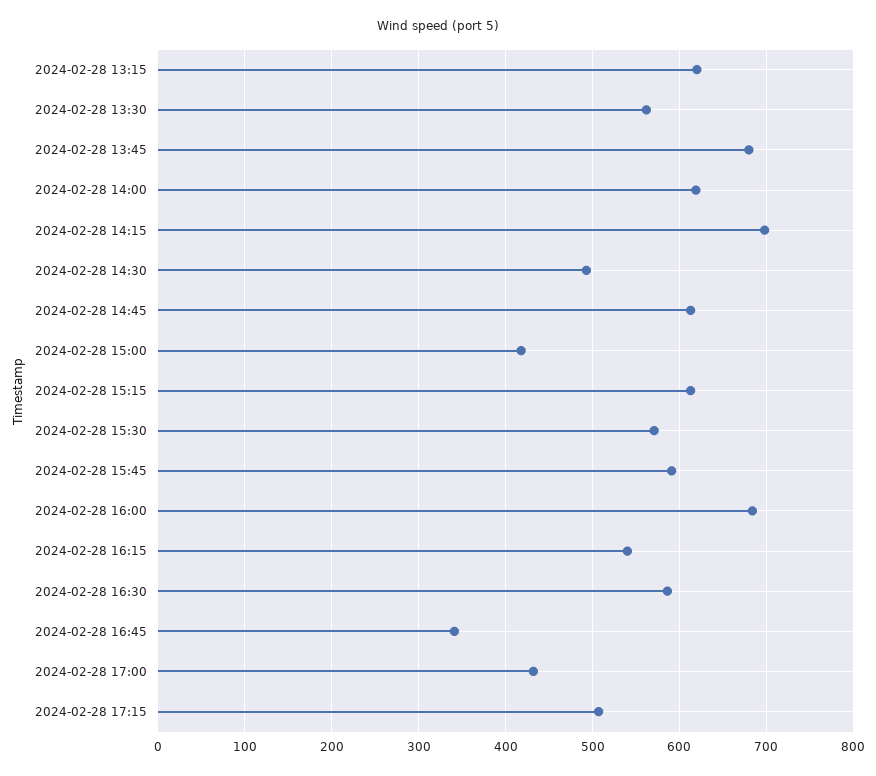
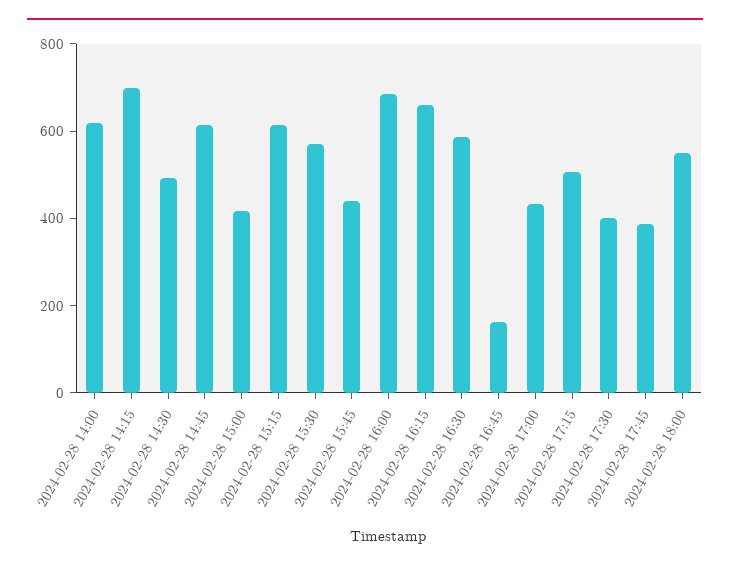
2024-02-28 13:15: 620 -> none
2024-02-28 13:30: 560 -> none
2024-02-28 13:45: 680 -> none
2024-02-28 15:45: 590 -> 450
2024-02-28 16:15: 540 -> 650
2024-02-28 16:45: 340 -> 150
2024-02-28 17:30: none -> 400
2024-02-28 17:45: none -> 400
2024-02-28 18:00: none -> 550

